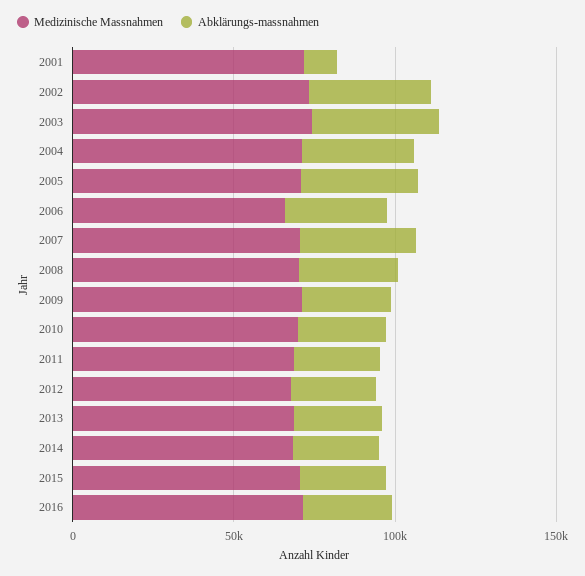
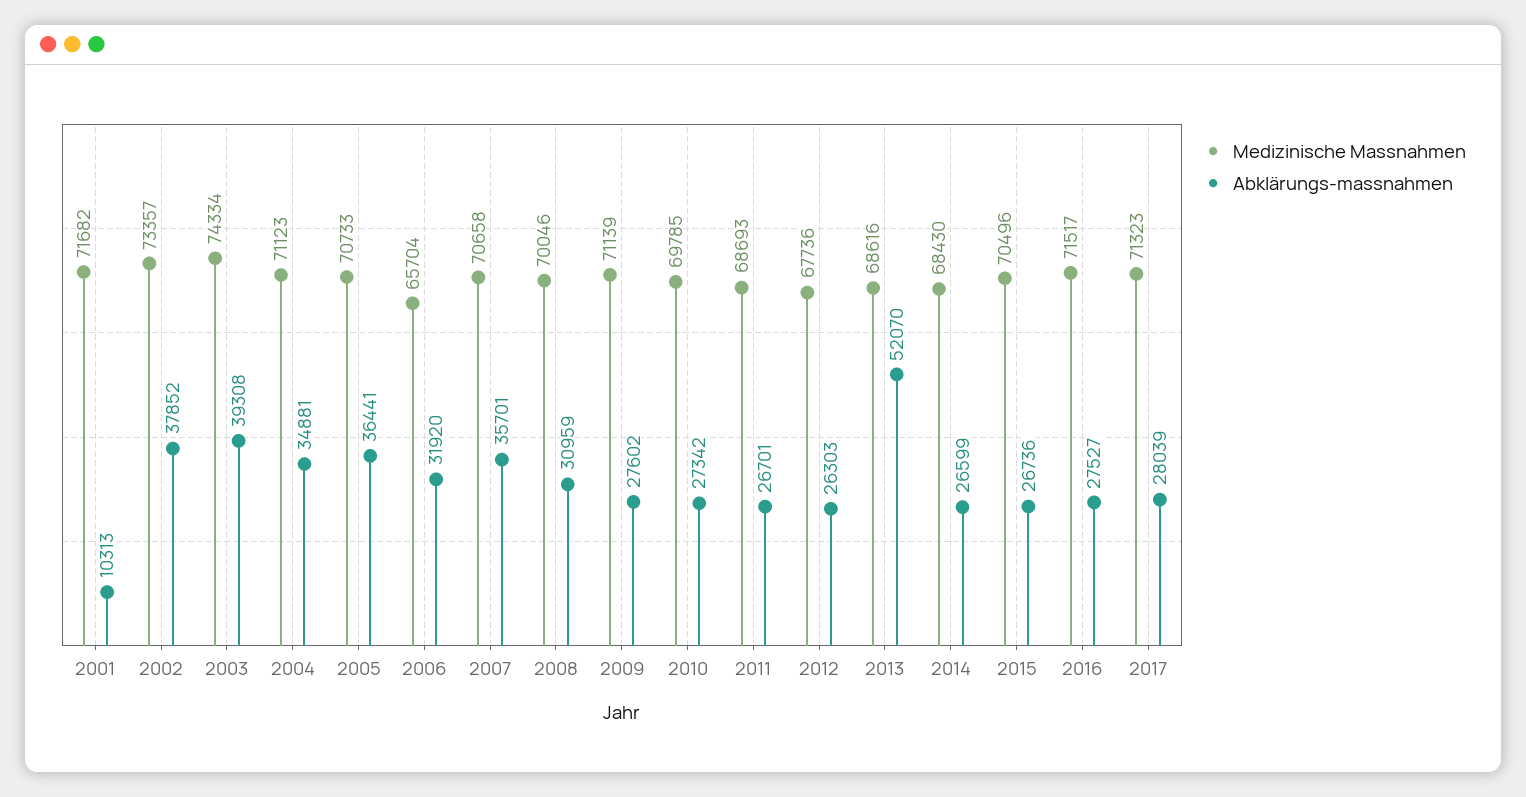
Abklärungs-massnahmen, 2013: 30000 -> 52070
Medizinische Massnahmen, 2017: none -> 71323
Abklärungs-massnahmen, 2017: none -> 28039

